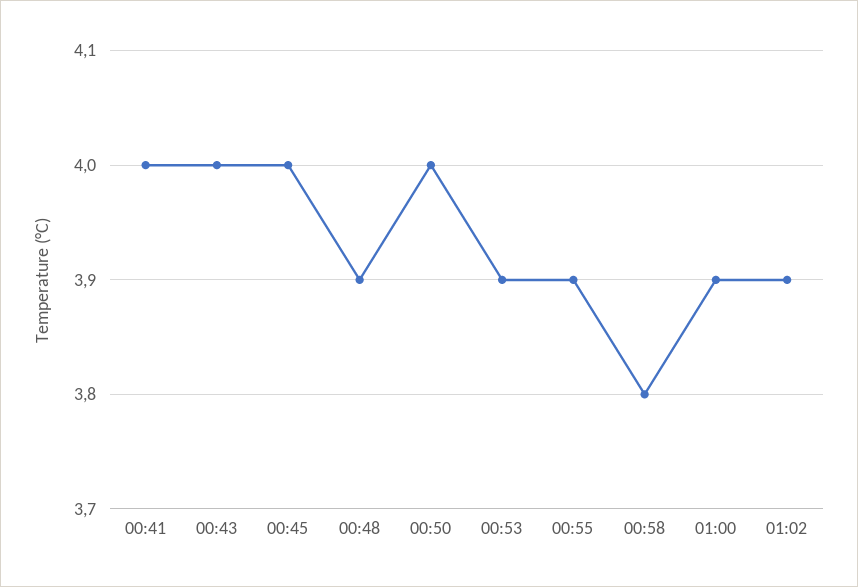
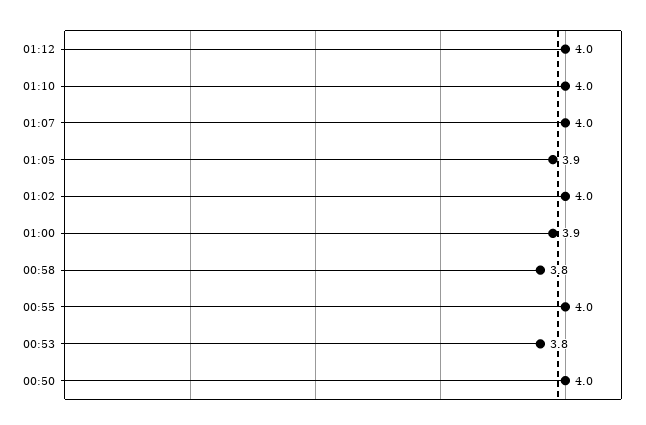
00:41: 4 -> none
00:43: 4 -> none
00:45: 4 -> none
00:48: 3.9 -> none
00:53: 3.9 -> 3.8
00:55: 3.9 -> 4
01:02: 3.9 -> 4
01:12: none -> 4
01:10: none -> 4
01:07: none -> 4
01:05: none -> 3.9

